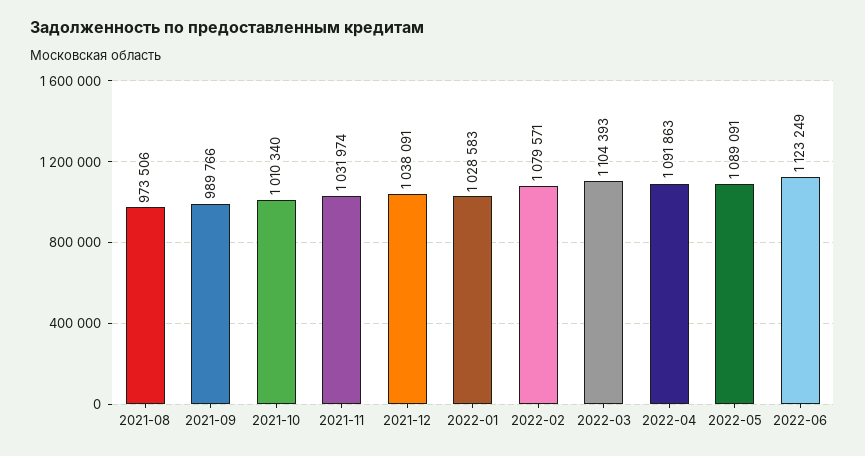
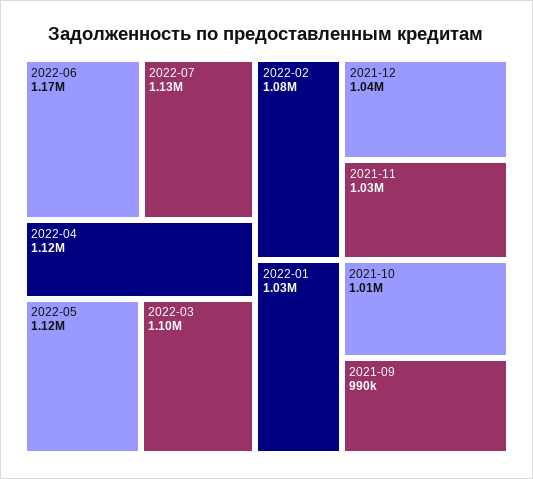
2021-08: 973506 -> none
2022-04: 1091863 -> 1120000
2022-05: 1089091 -> 1120000
2022-06: 1123249 -> 1170000
2022-07: none -> 1130000

